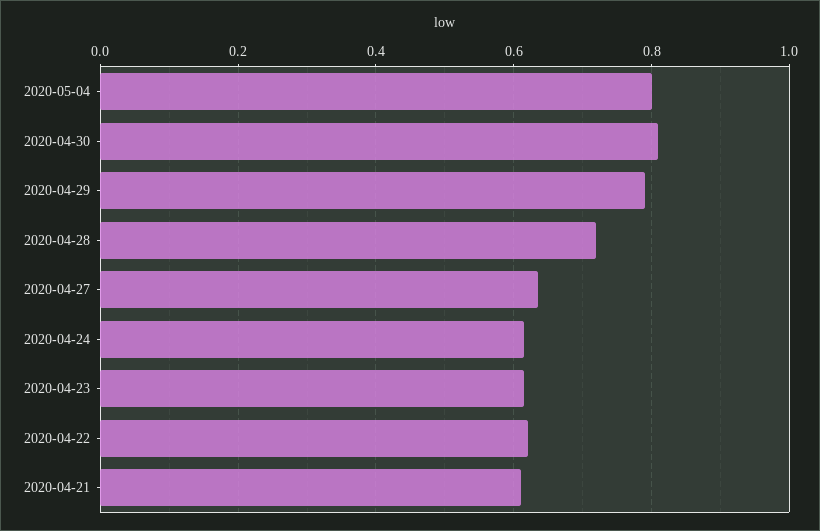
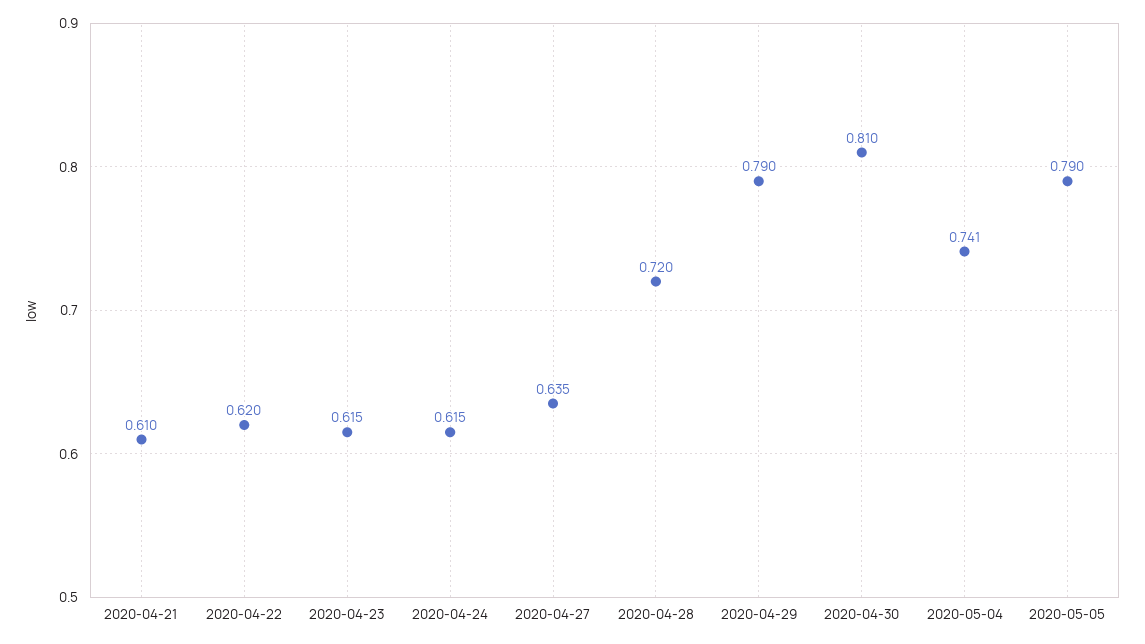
2020-05-04: 0.8 -> 0.741
2020-05-05: none -> 0.79

